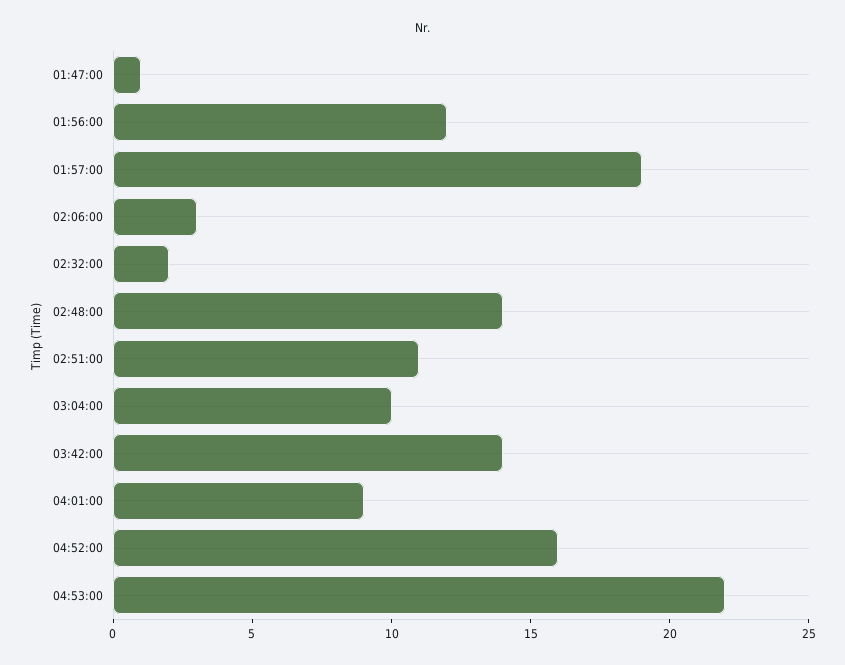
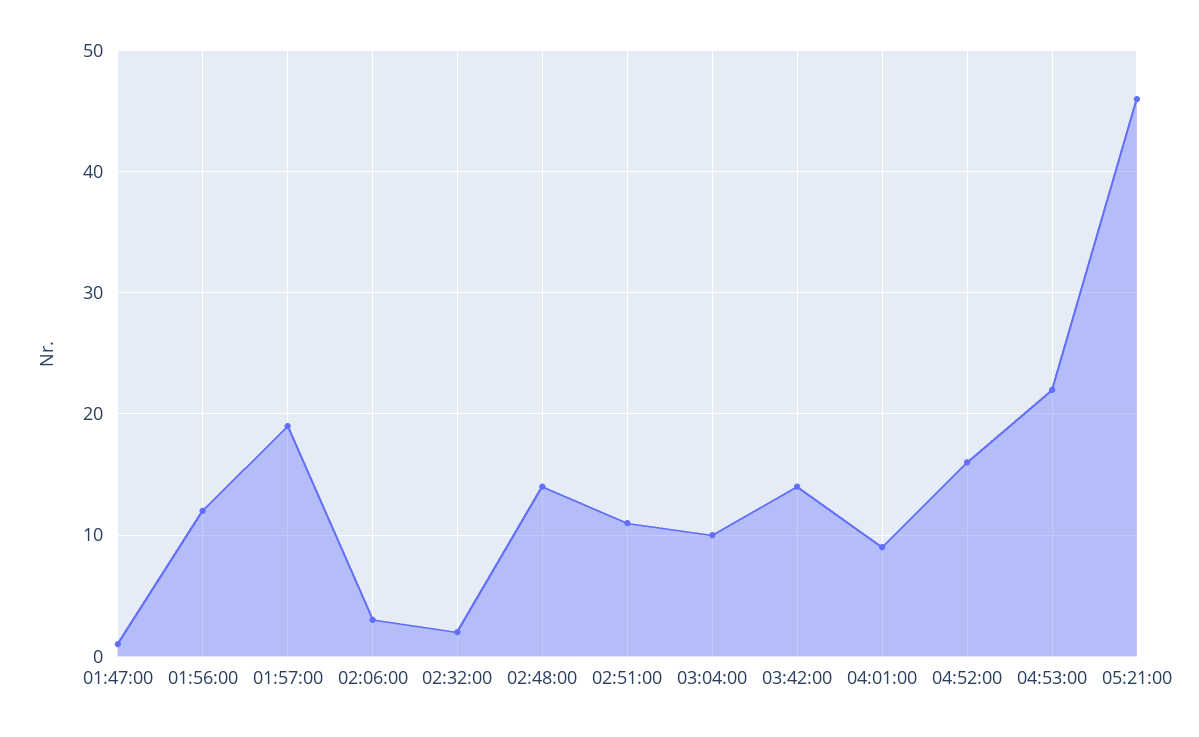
05:21:00: none -> 46

